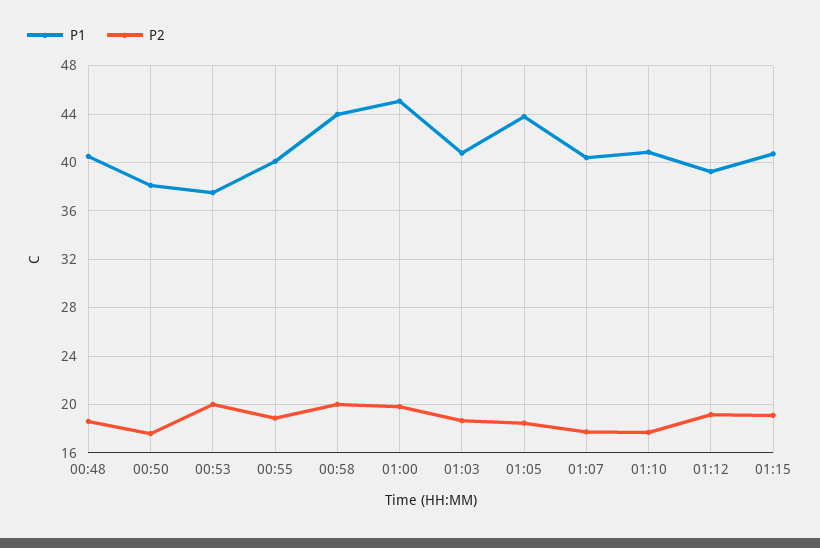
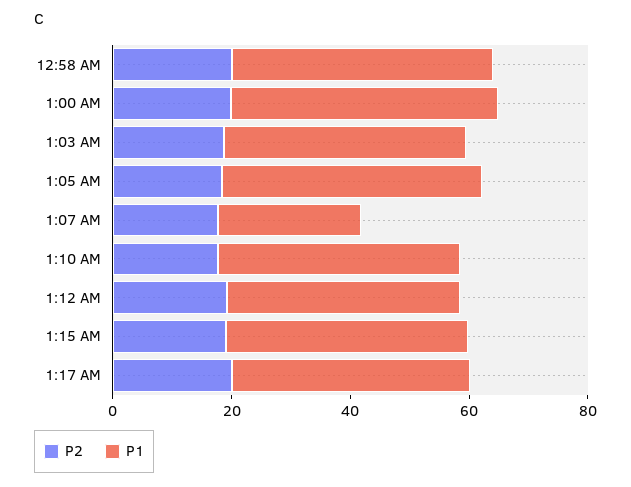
P1, 00:48: 40.5 -> none
P2, 00:48: 18.5 -> none
P1, 00:50: 38 -> none
P2, 00:50: 17.5 -> none
P1, 00:53: 37.5 -> none
P2, 00:53: 20 -> none
P1, 00:55: 40 -> none
P2, 00:55: 19 -> none
P1, 01:07: 40.5 -> 25
P2, 1:17 AM: none -> 20
P1, 1:17 AM: none -> 40

